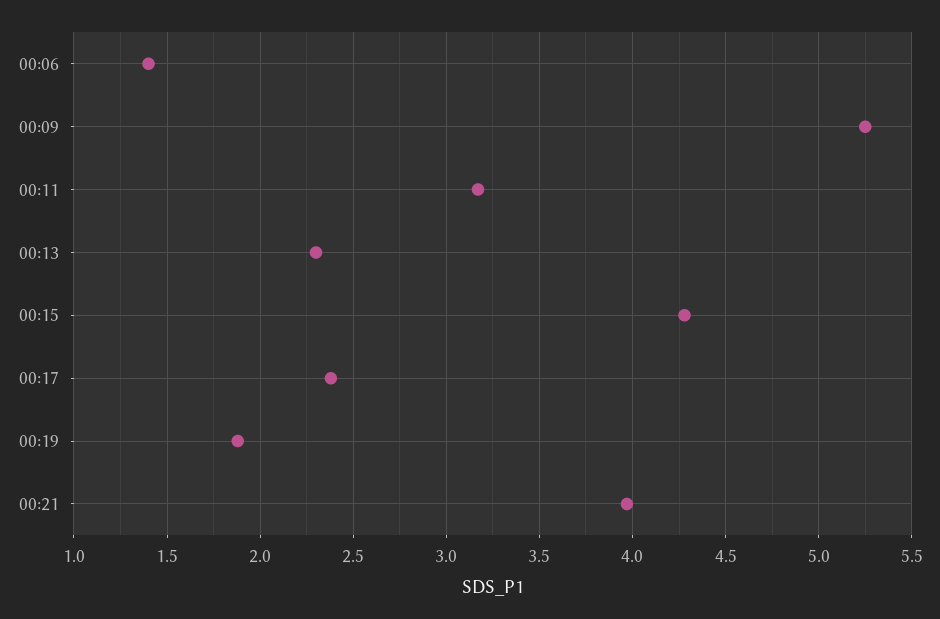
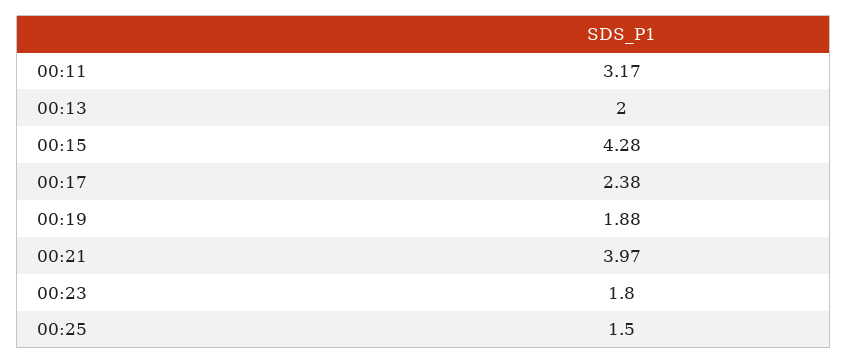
00:06: 1.4 -> none
00:09: 5.25 -> none
00:13: 2.3 -> 2
00:23: none -> 1.8
00:25: none -> 1.5

